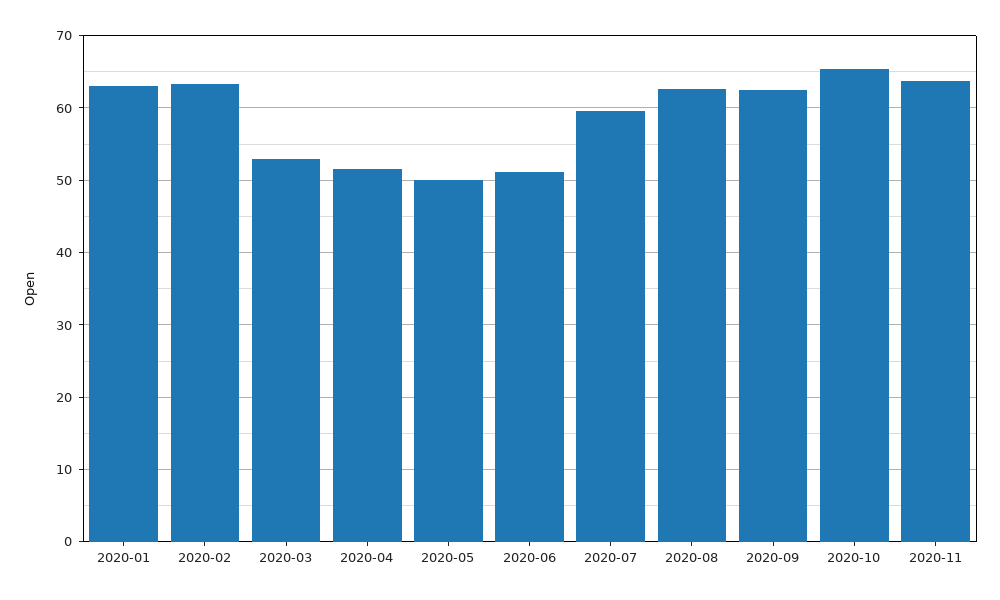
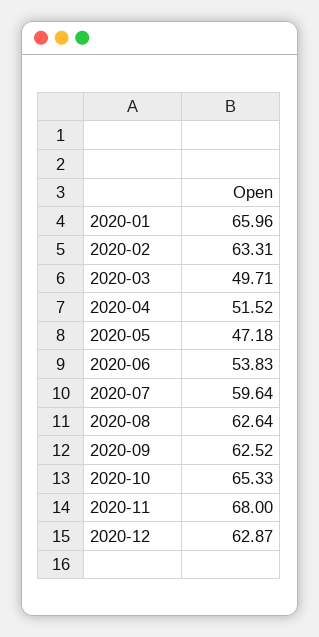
2020-01: 63 -> 65.96
2020-03: 53 -> 49.71
2020-05: 50 -> 47.18
2020-06: 51 -> 53.83
2020-11: 64 -> 68
2020-12: none -> 62.87

